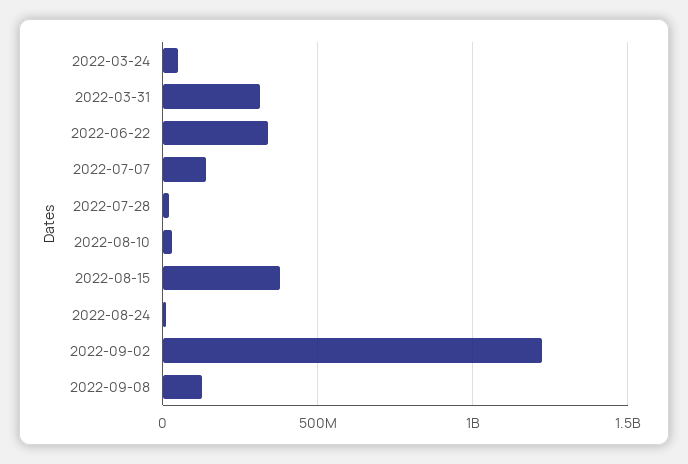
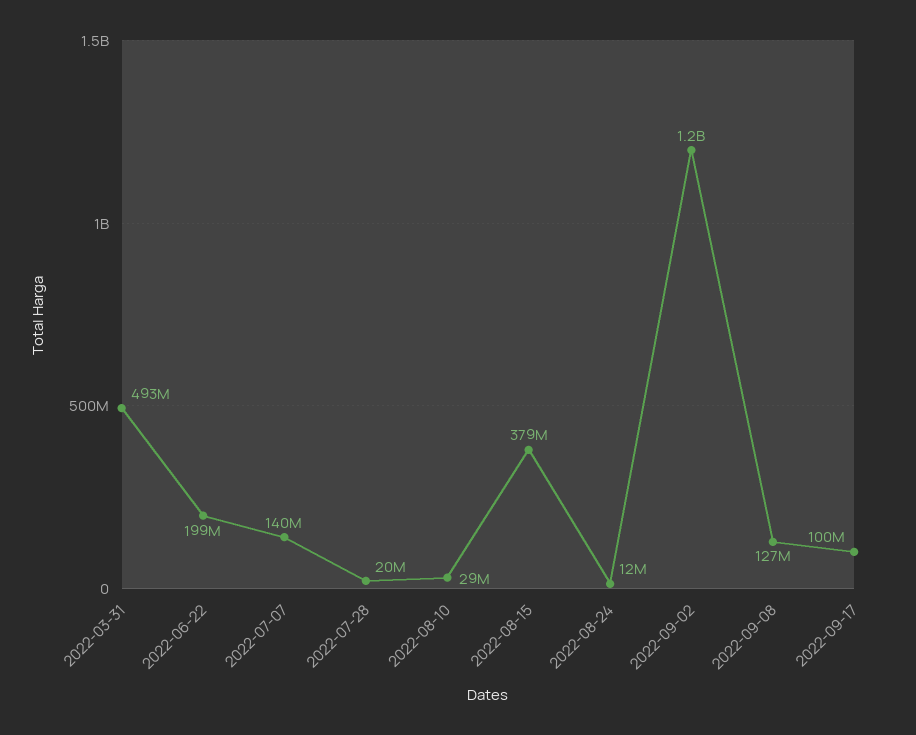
2022-03-24: 50000000 -> none
2022-03-31: 300000000 -> 493000000
2022-06-22: 350000000 -> 199000000
2022-09-17: none -> 100000000

